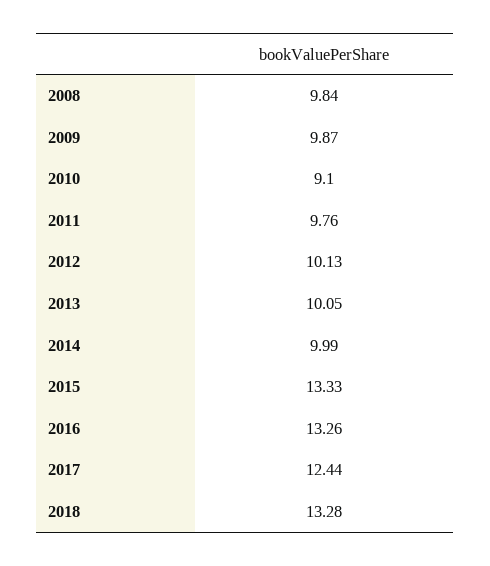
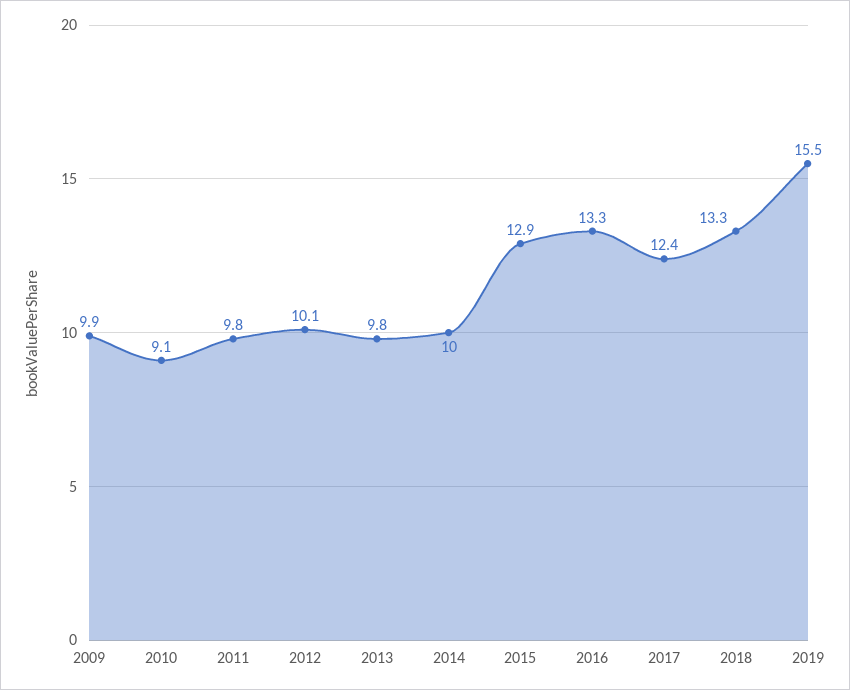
2008: 9.84 -> none
2013: 10.05 -> 9.8
2015: 13.33 -> 12.9
2019: none -> 15.5

